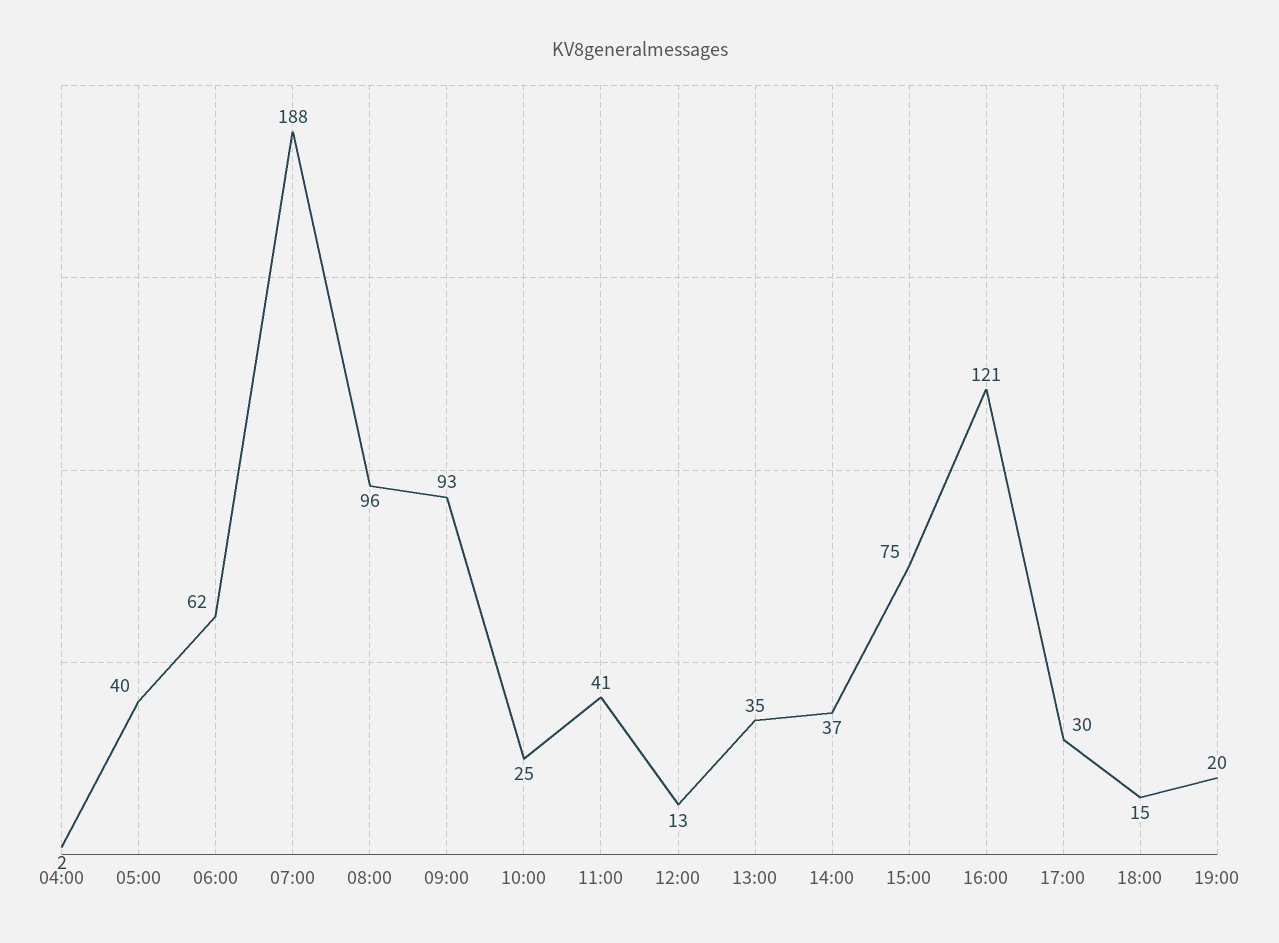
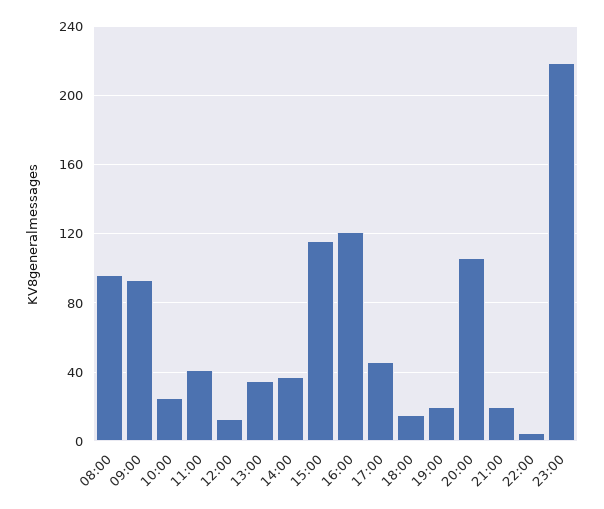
04:00: 2 -> none
05:00: 40 -> none
06:00: 62 -> none
07:00: 188 -> none
15:00: 75 -> 115
17:00: 30 -> 45
20:00: none -> 105
21:00: none -> 20
22:00: none -> 5
23:00: none -> 220

